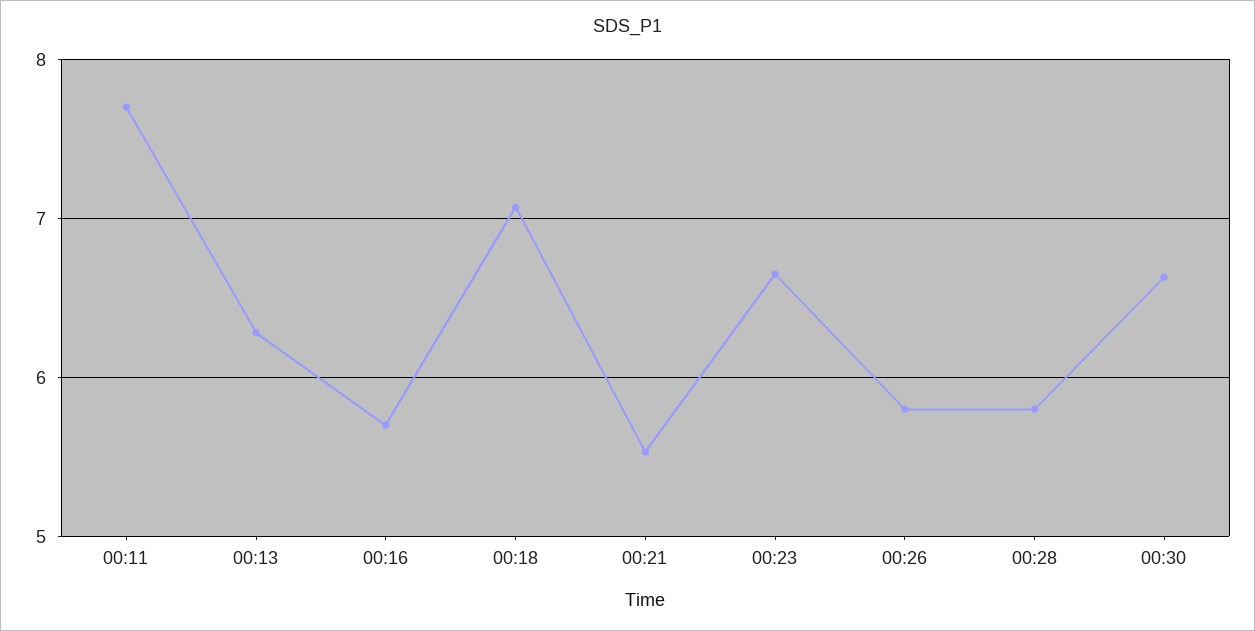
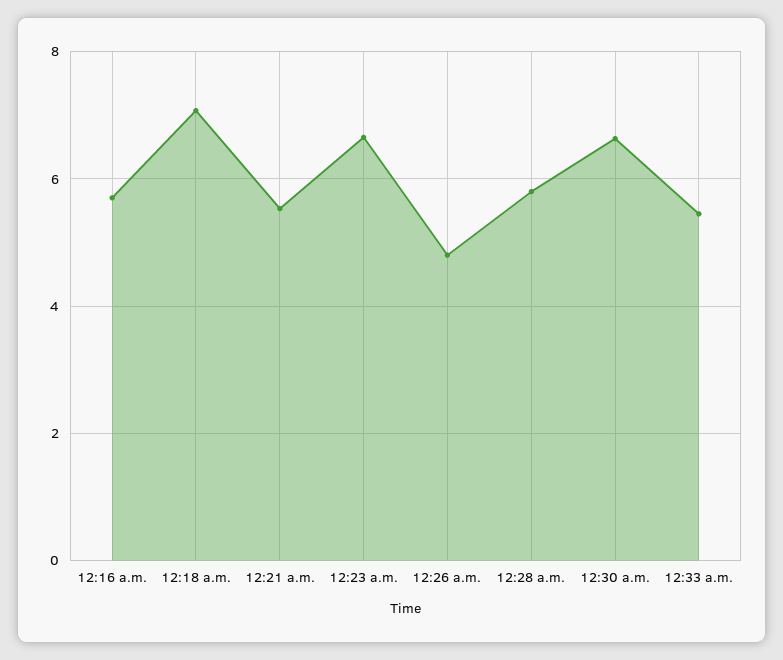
00:11: 7.7 -> none
00:13: 6.3 -> none
00:26: 5.8 -> 4.8
12:33 a.m.: none -> 5.4

